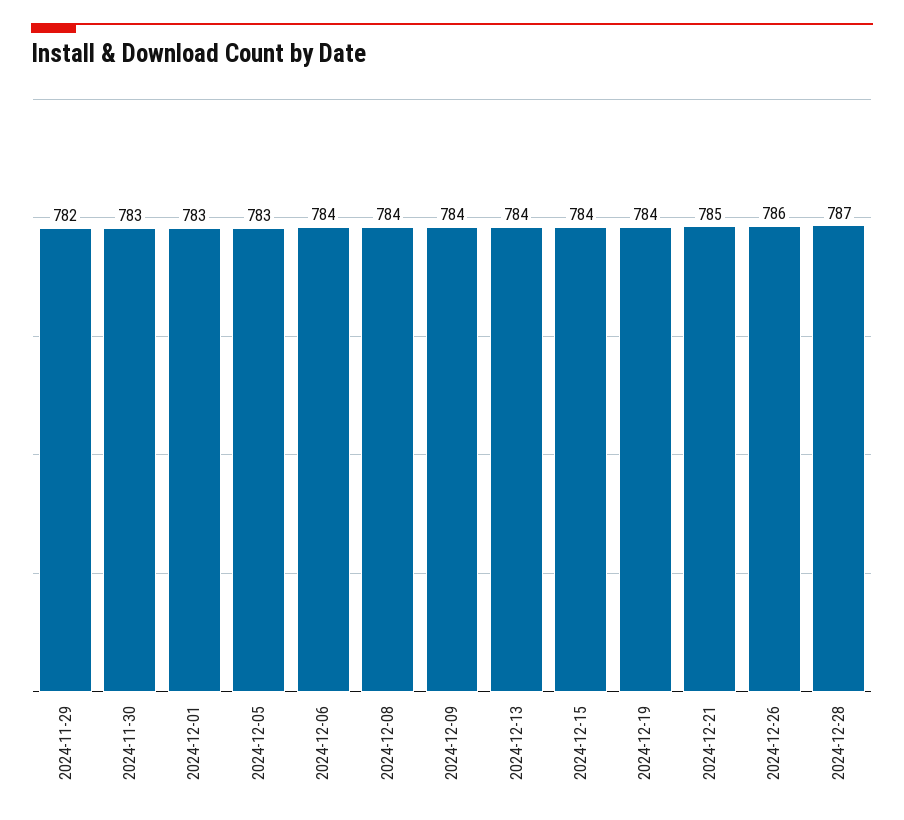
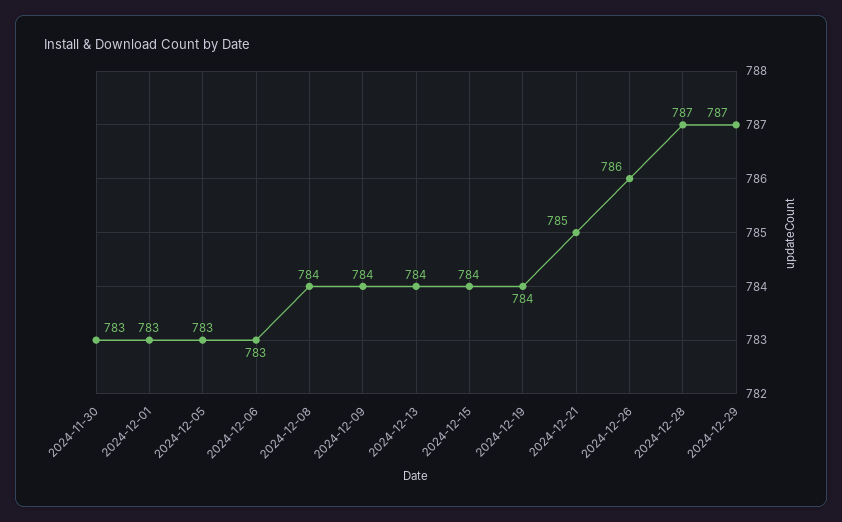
2024-11-29: 782 -> none
2024-12-06: 784 -> 783
2024-12-29: none -> 787

